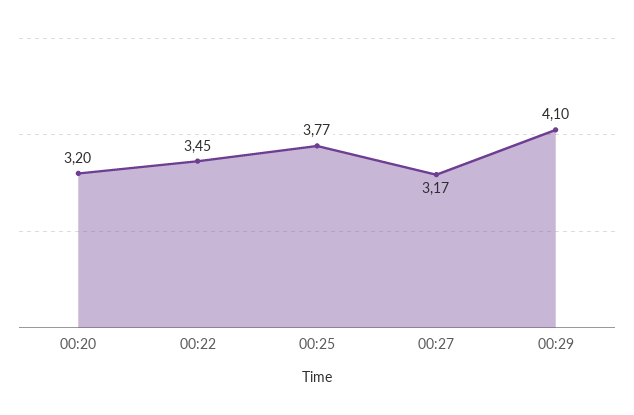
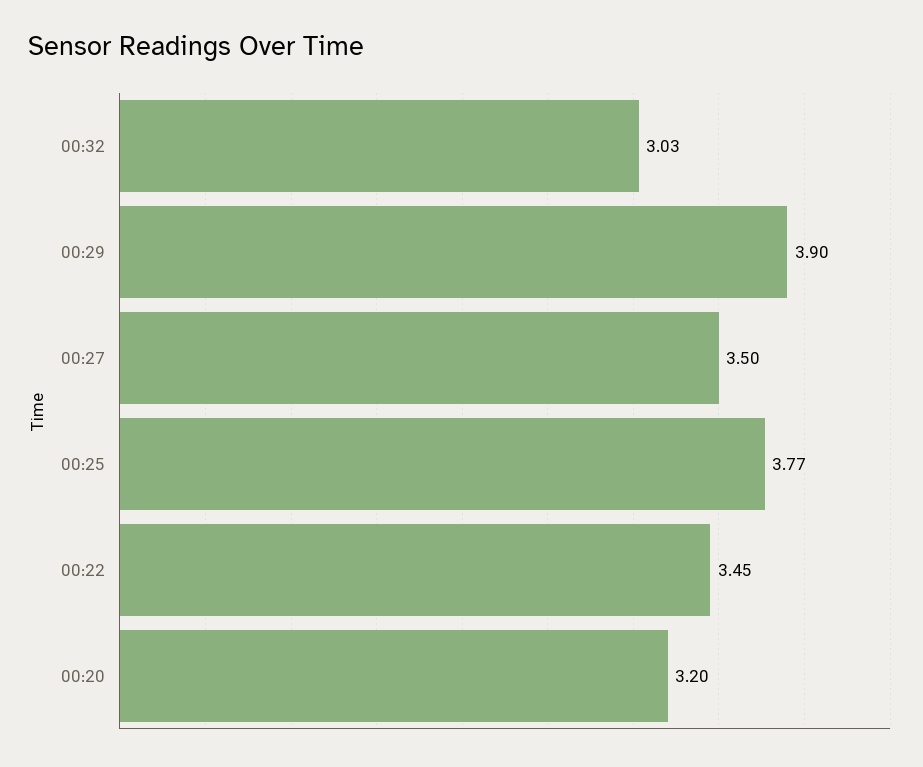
00:27: 3.17 -> 3.5
00:29: 4.1 -> 3.9
00:32: none -> 3.03

